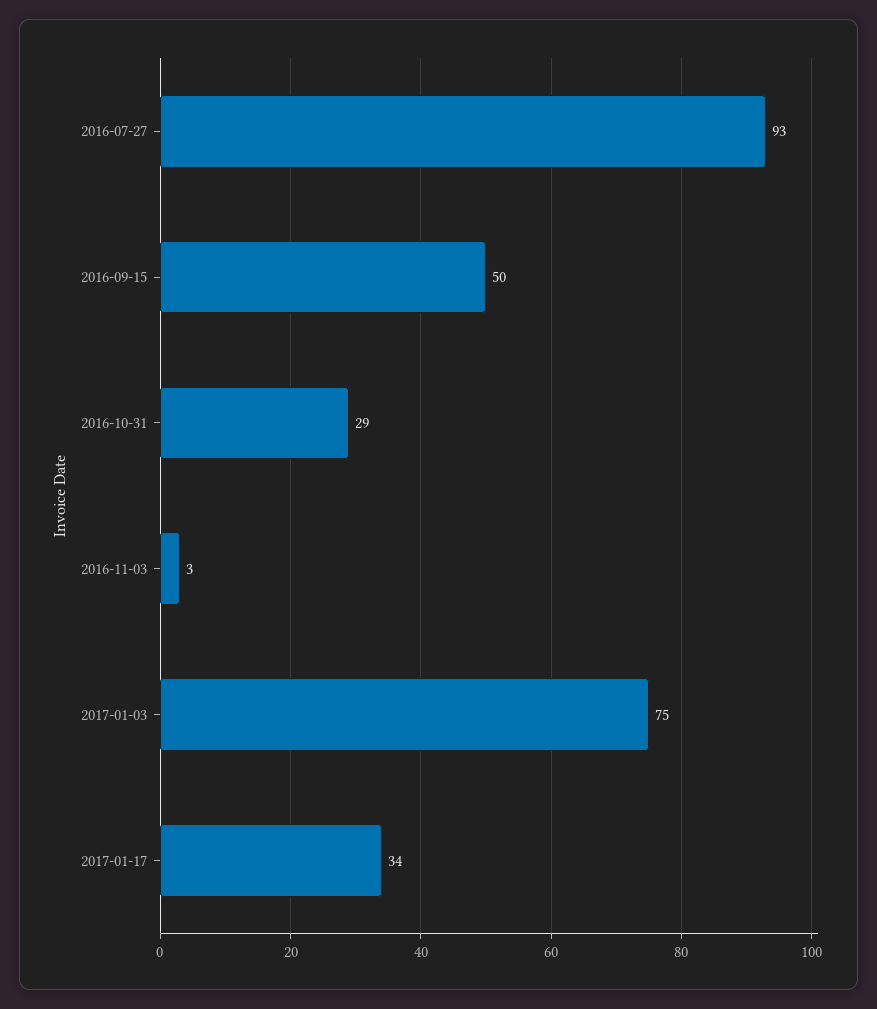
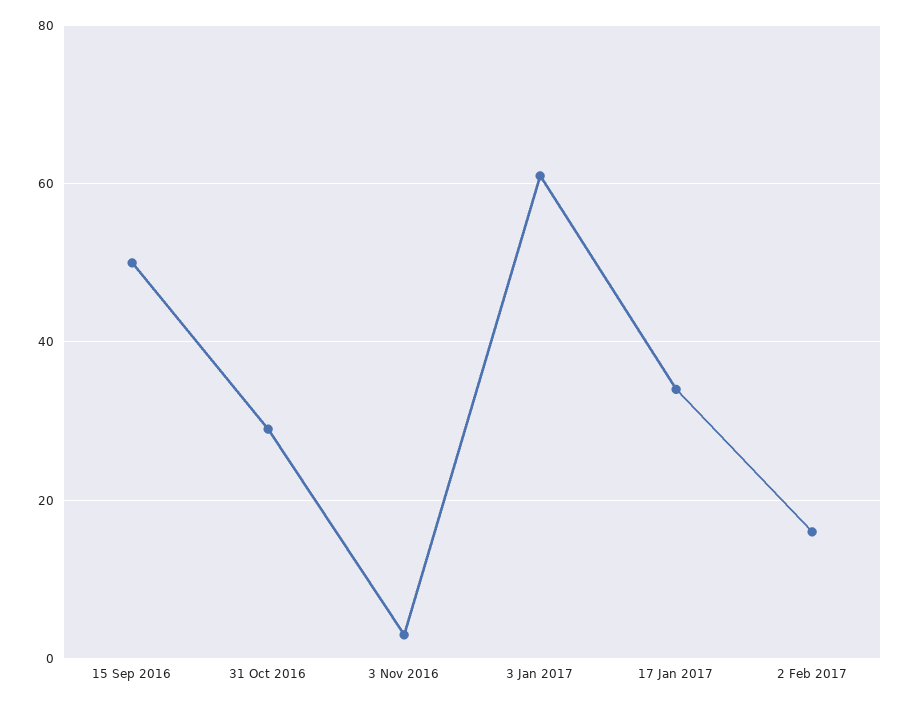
2016-07-27: 93 -> none
2017-01-03: 75 -> 60
2 Feb 2017: none -> 15

